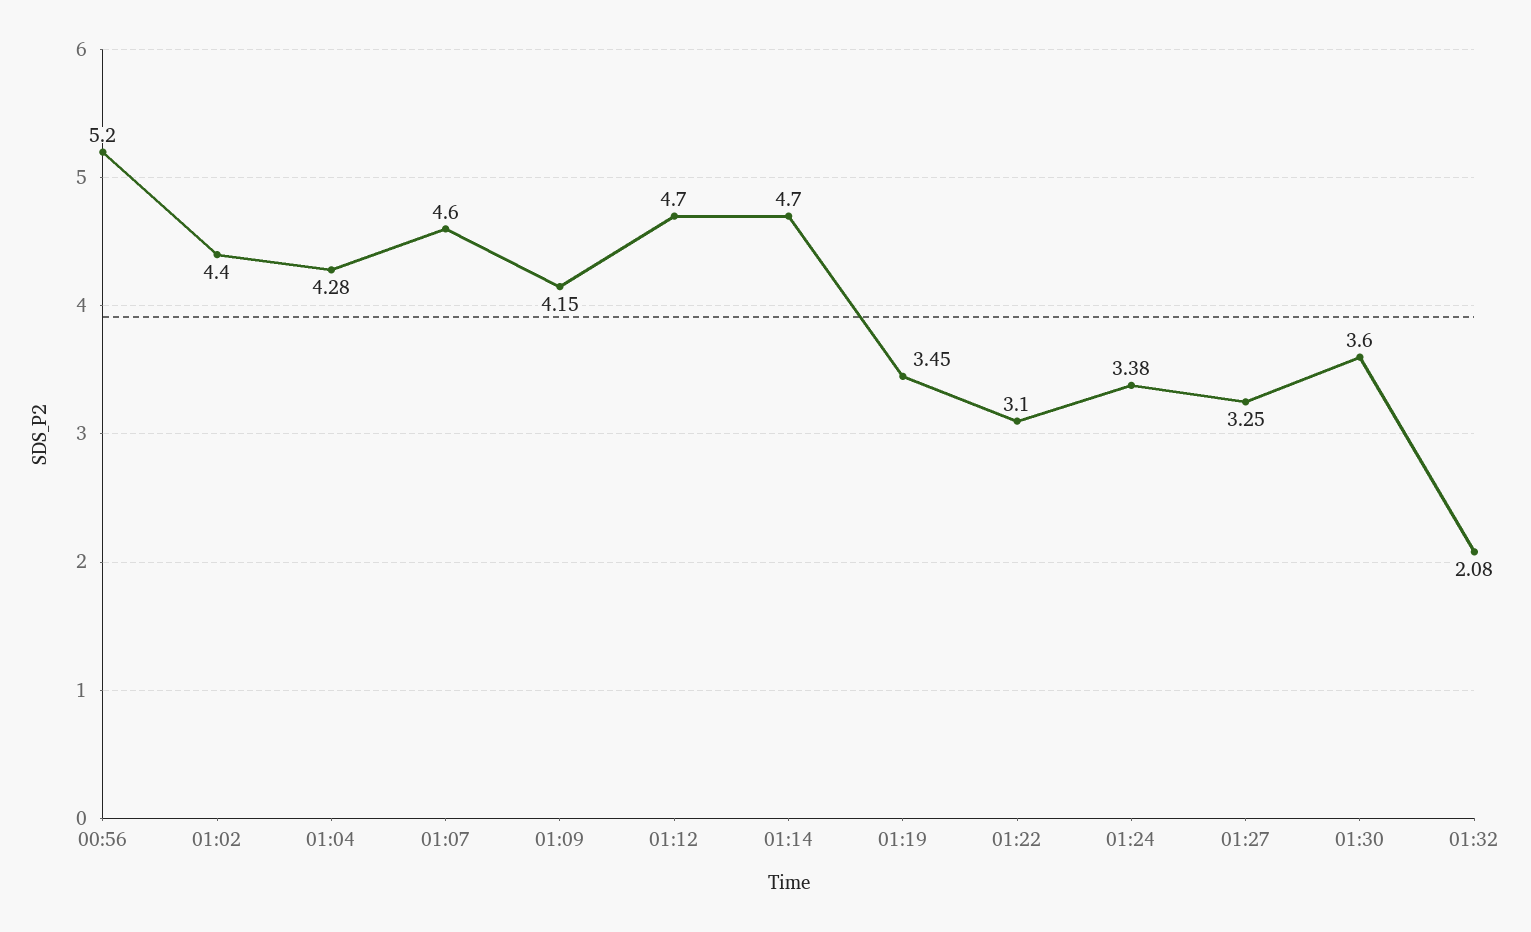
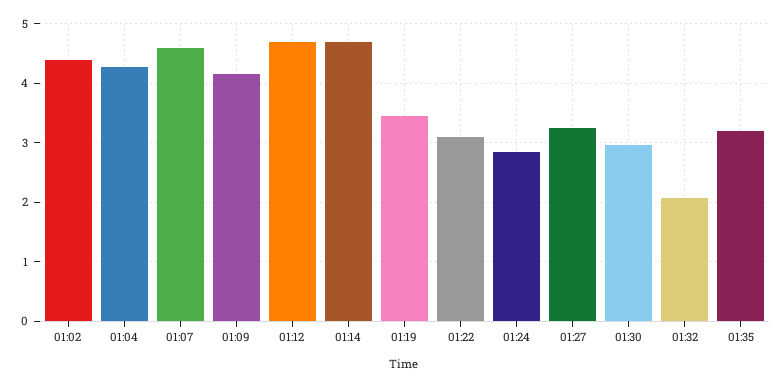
00:56: 5.2 -> none
01:24: 3.38 -> 2.8
01:30: 3.6 -> 3
01:35: none -> 3.2

